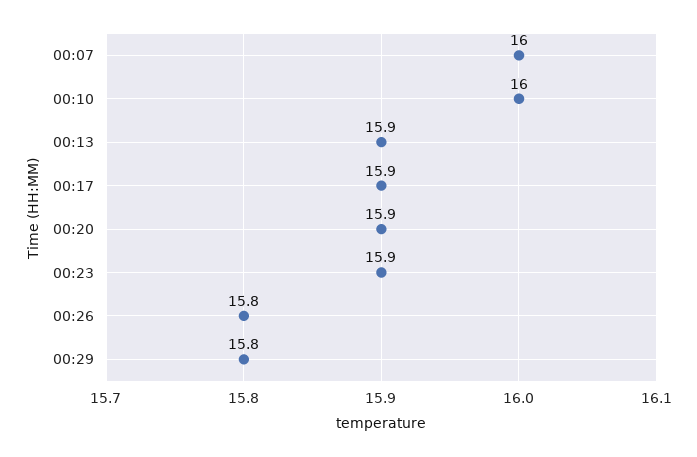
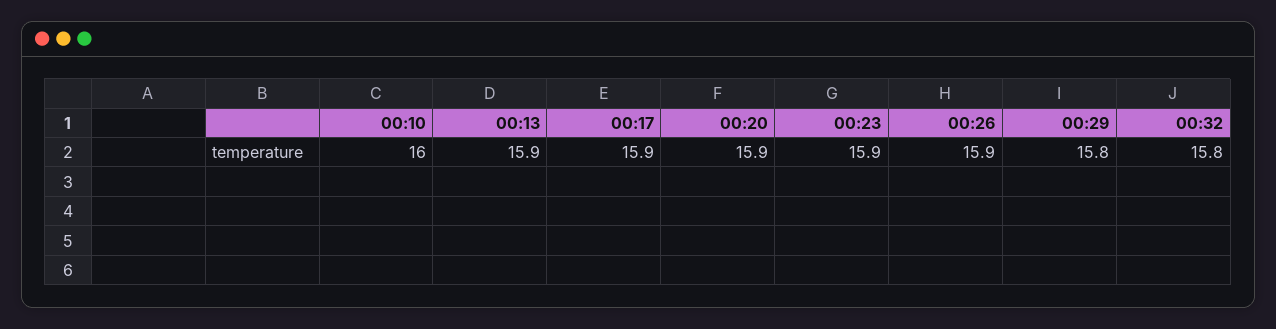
00:07: 16 -> none
00:26: 15.8 -> 15.9
00:32: none -> 15.8

